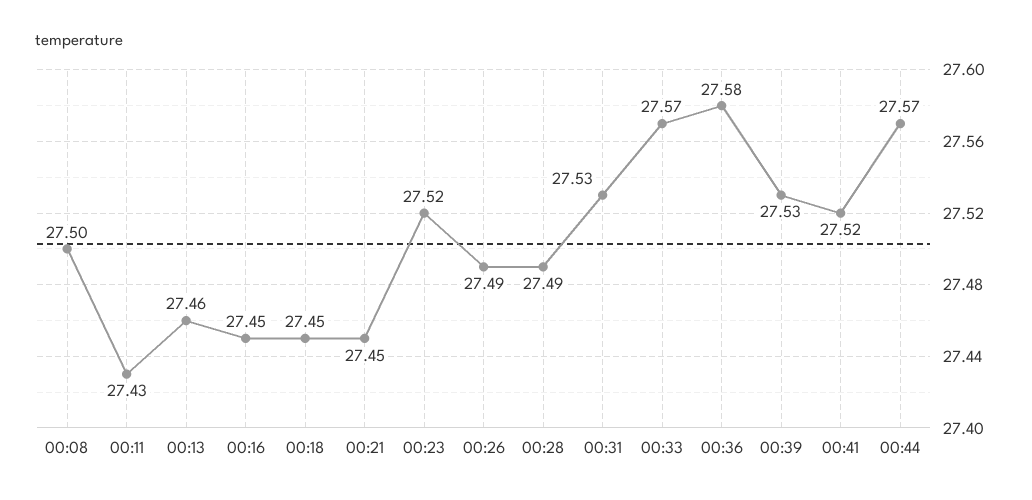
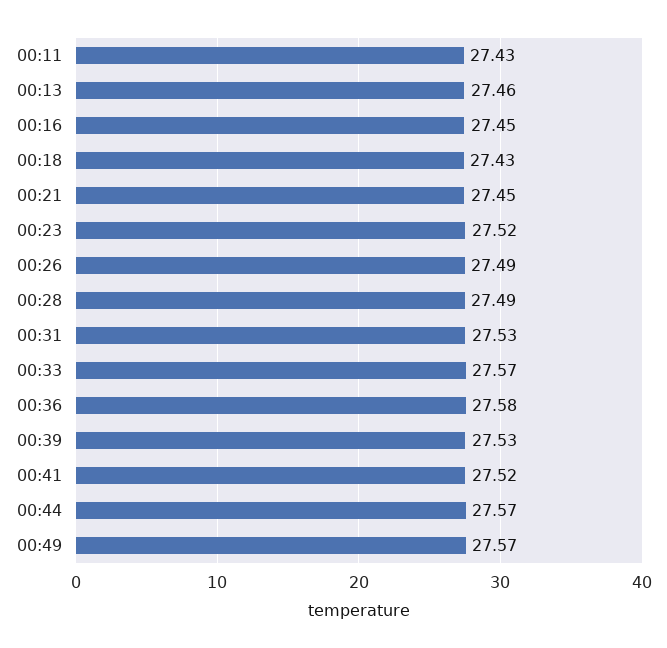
00:08: 27.5 -> none
00:18: 27.45 -> 27.43
00:49: none -> 27.57

